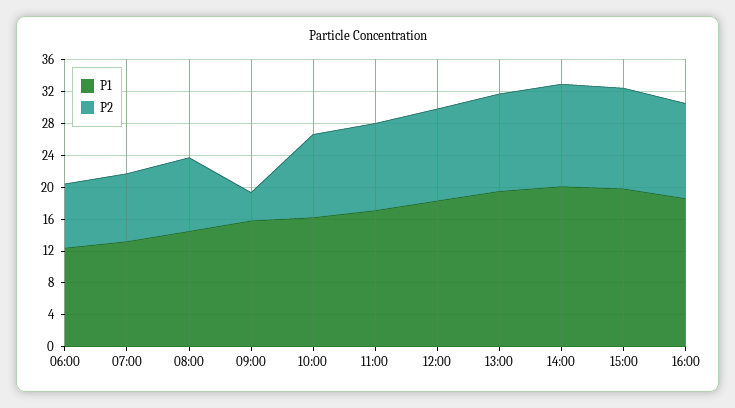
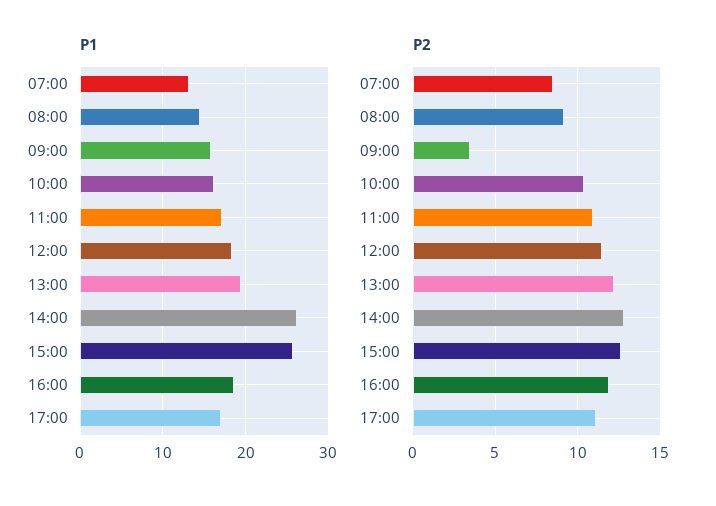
P1, 06:00: 12 -> none
P2, 06:00: 8 -> none
P1, 14:00: 20 -> 26
P1, 15:00: 20 -> 26
P1, 17:00: none -> 17
P2, 17:00: none -> 11

